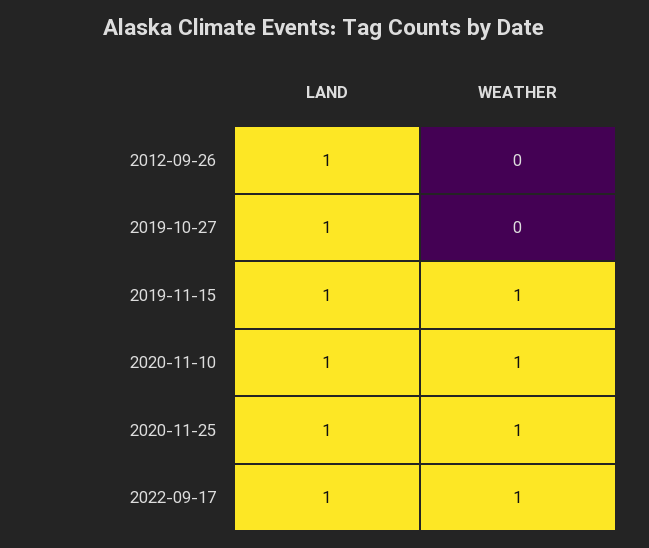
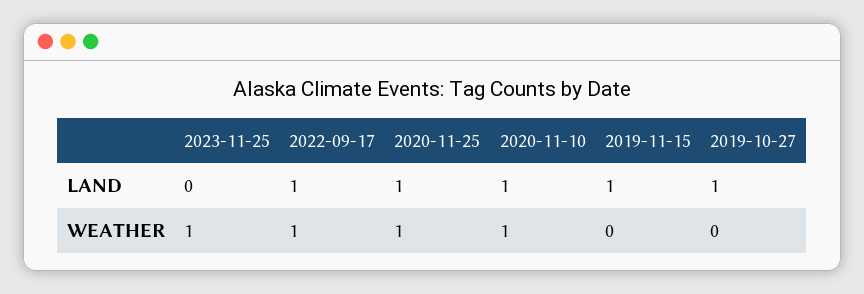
LAND, 2012-09-26: 1 -> none
WEATHER, 2012-09-26: 0 -> none
WEATHER, 2019-11-15: 1 -> 0
LAND, 2023-11-25: none -> 0
WEATHER, 2023-11-25: none -> 1

